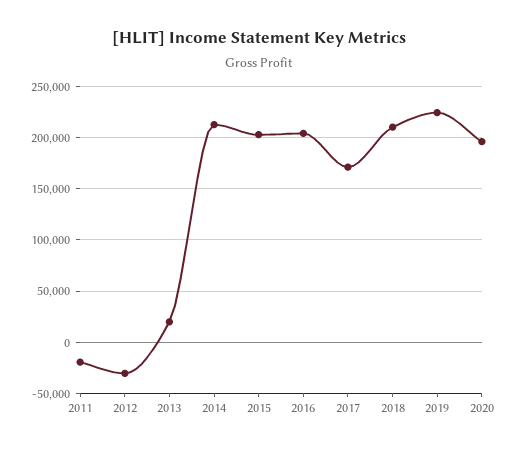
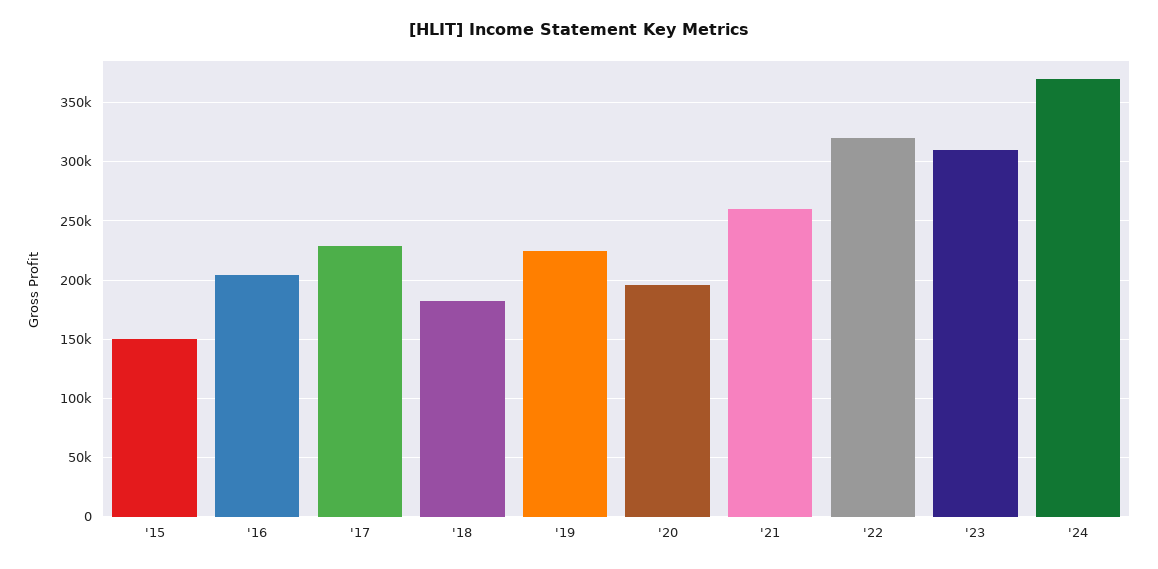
2011: -20000 -> none
2012: -30000 -> none
2013: 20000 -> none
2014: 210000 -> none
2015: 200000 -> 150000
2017: 170000 -> 230000
2018: 210000 -> 180000
'21: none -> 260000
'22: none -> 320000
'23: none -> 310000
'24: none -> 370000

